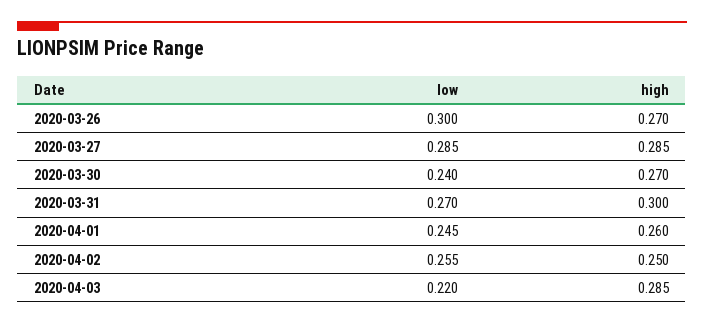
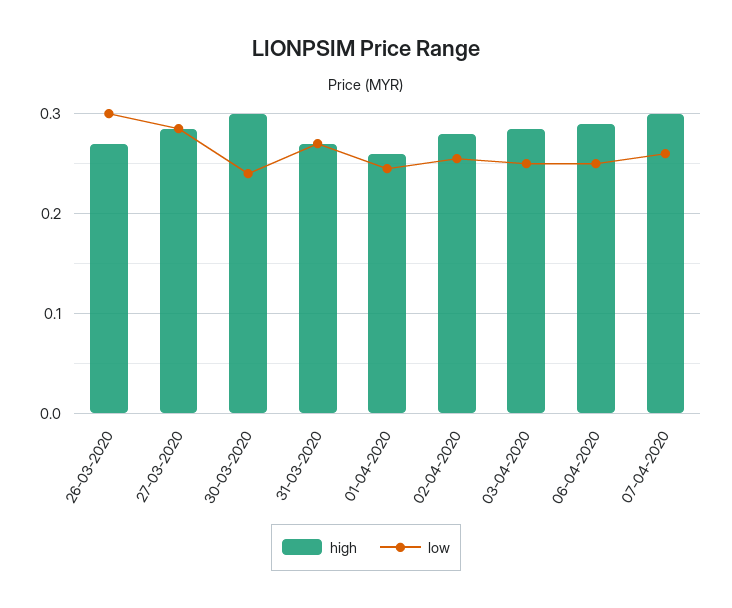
high, 2020-03-30: 0.27 -> 0.3
high, 2020-03-31: 0.3 -> 0.27
high, 2020-04-02: 0.25 -> 0.28
low, 2020-04-03: 0.22 -> 0.25
high, 06-04-2020: none -> 0.29
low, 06-04-2020: none -> 0.25
high, 07-04-2020: none -> 0.3
low, 07-04-2020: none -> 0.26

